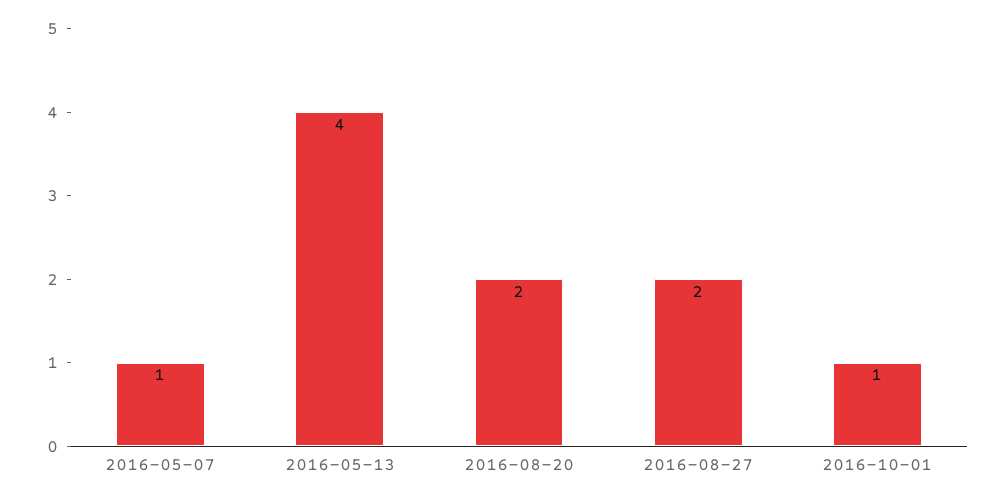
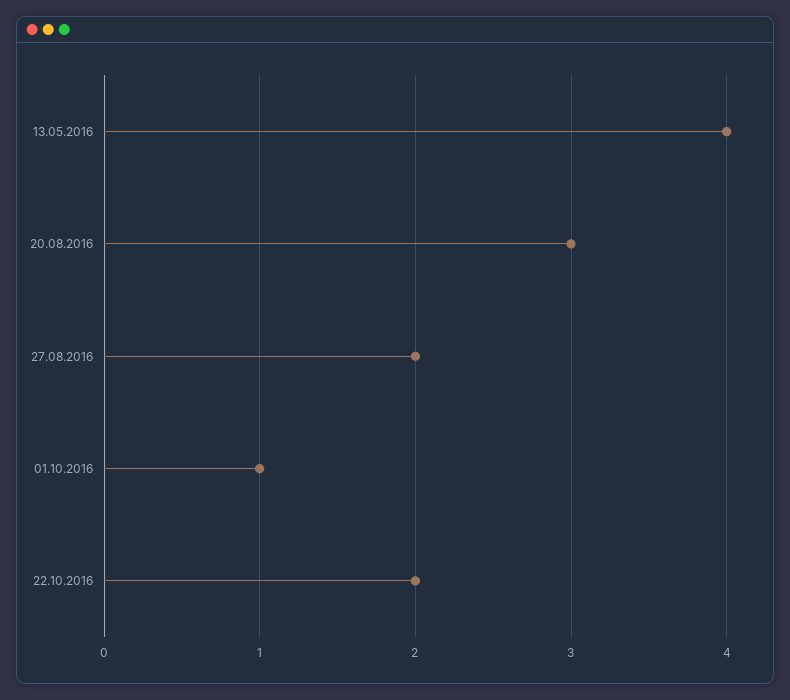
2016-05-07: 1 -> none
2016-08-20: 2 -> 3
22.10.2016: none -> 2

